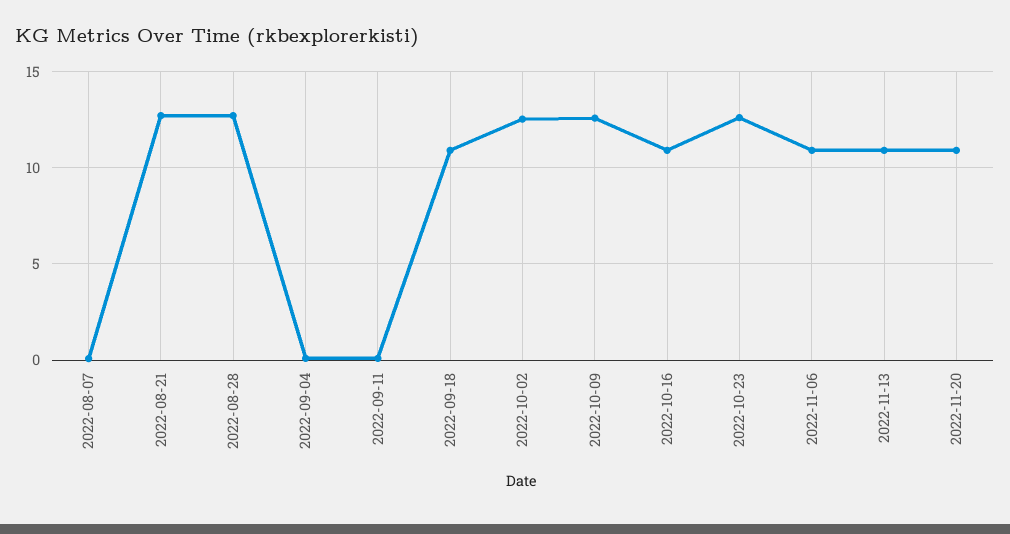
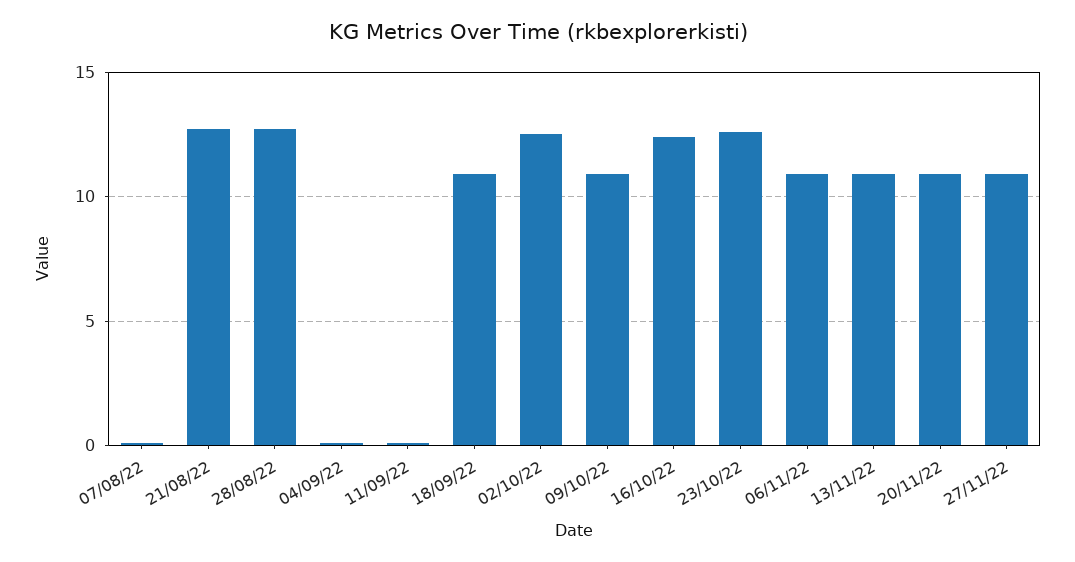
2022-10-09: 12.5 -> 11
2022-10-16: 11 -> 12.5
27/11/22: none -> 11

